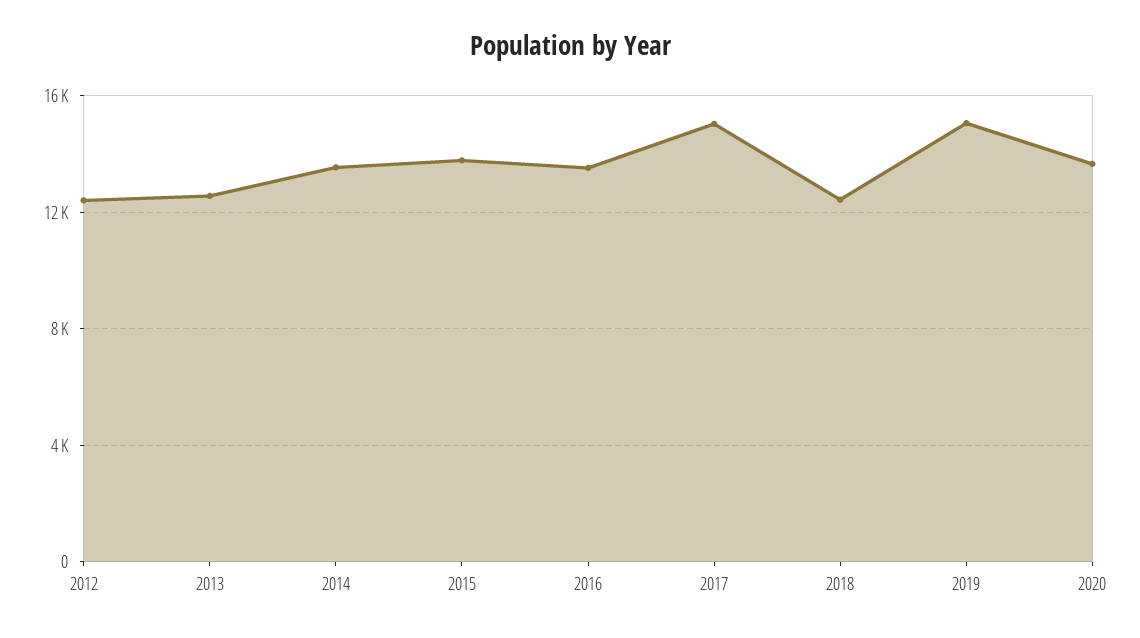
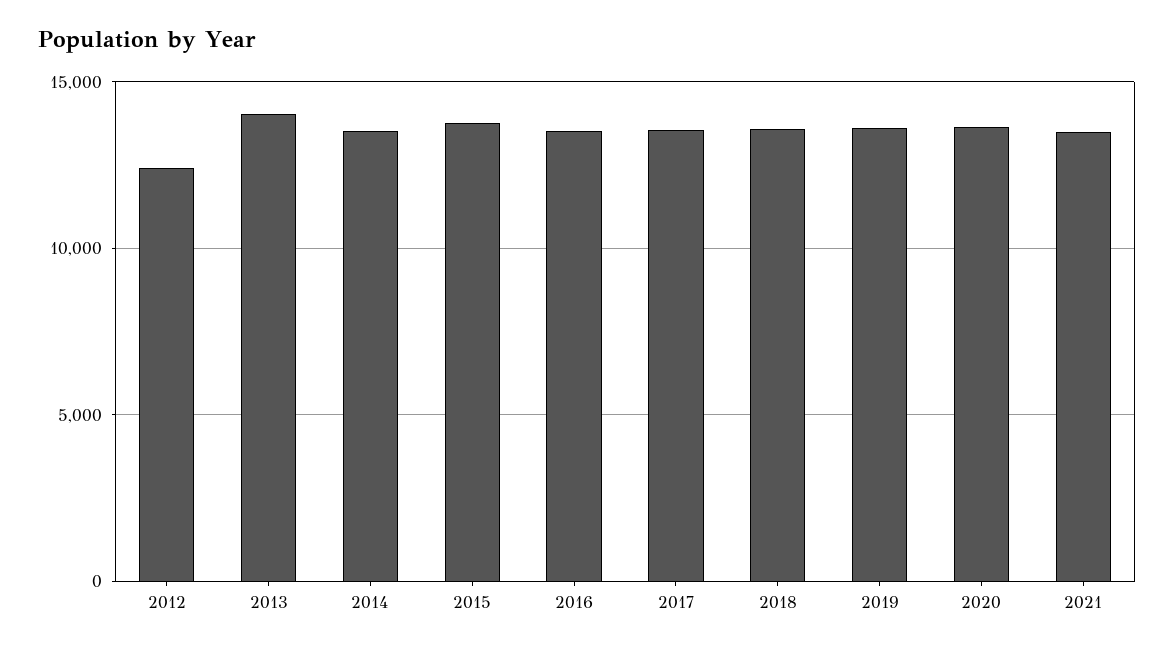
2013: 12500 -> 14000
2017: 15000 -> 13500
2018: 12500 -> 13500
2019: 15000 -> 13500
2021: none -> 13500

